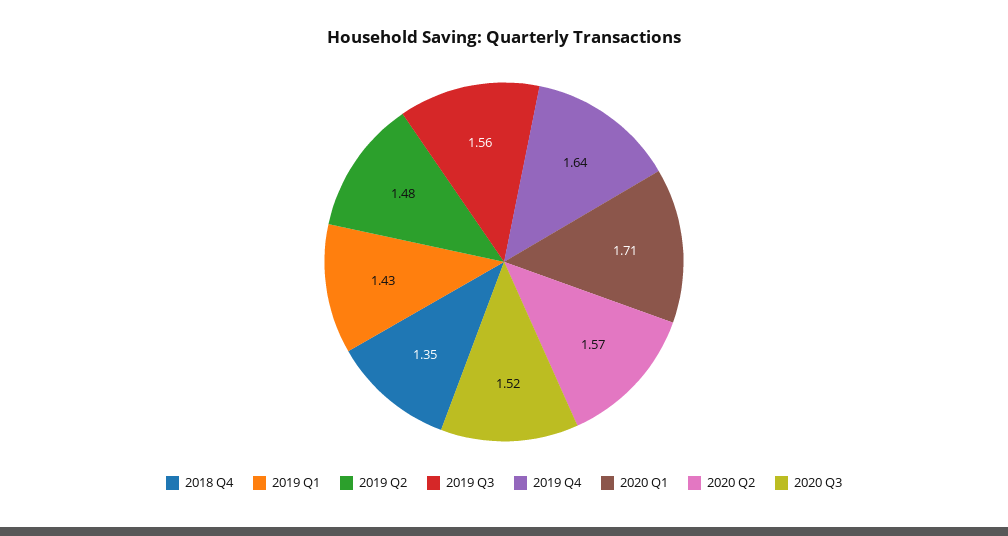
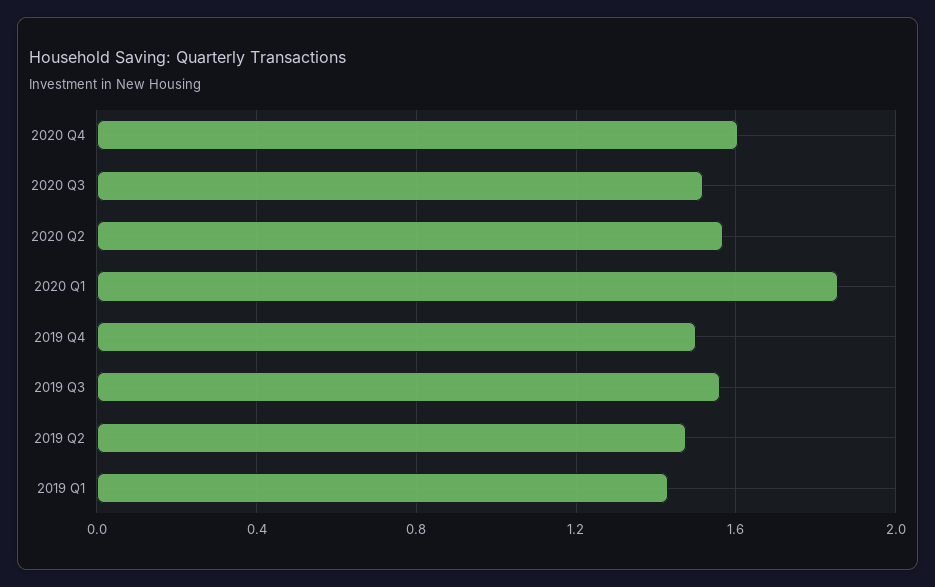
2018 Q4: 1.35 -> none
2019 Q4: 1.64 -> 1.5
2020 Q1: 1.71 -> 1.85
2020 Q4: none -> 1.6

